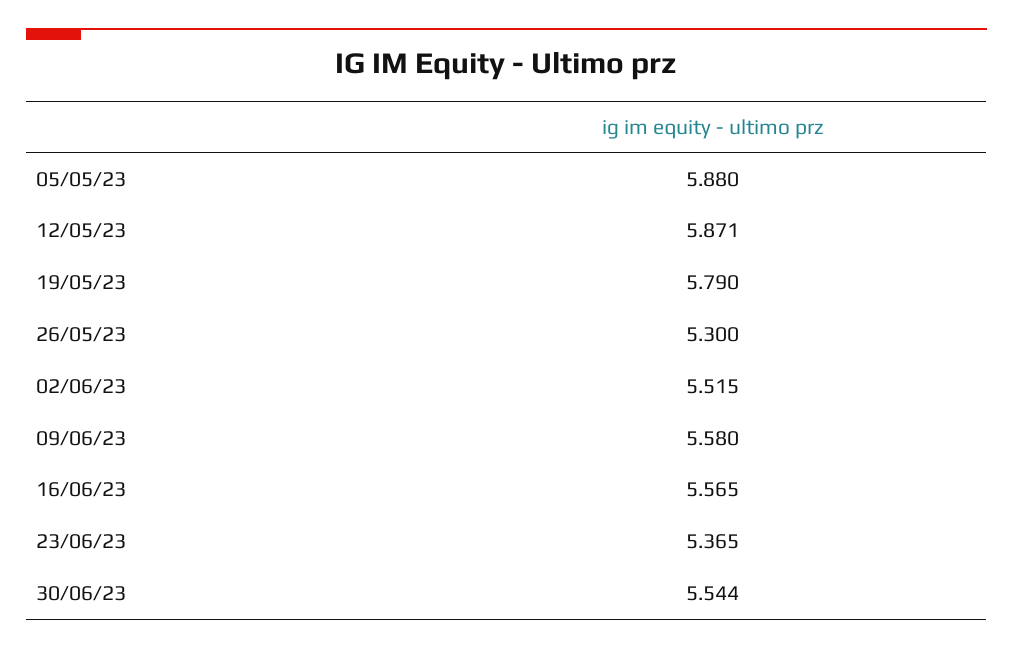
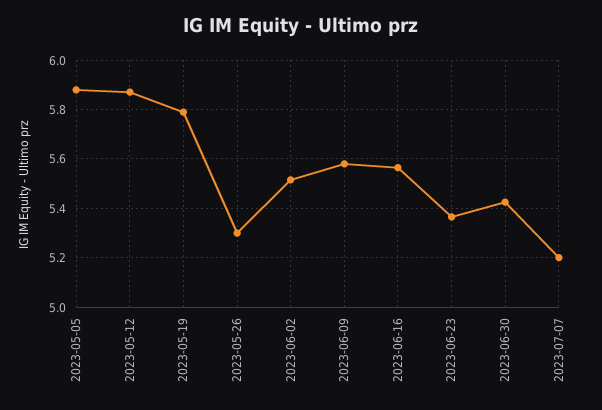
30/06/23: 5.544 -> 5.425
2023-07-07: none -> 5.2

